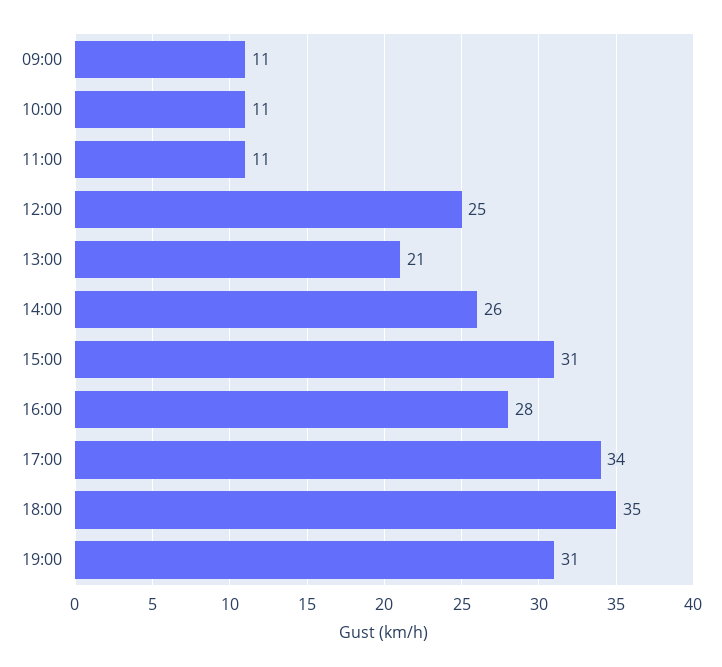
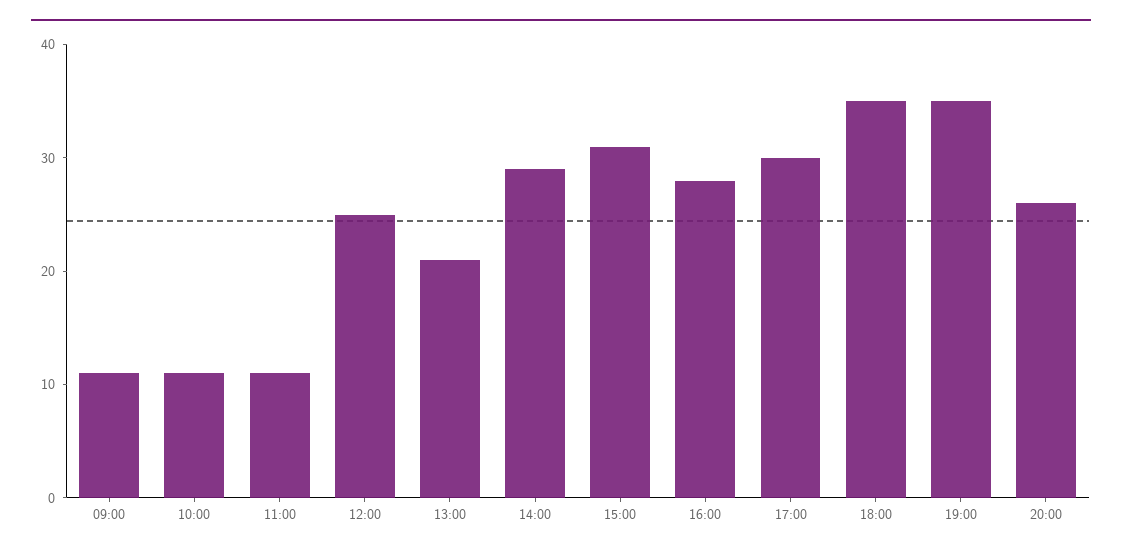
14:00: 26 -> 29
17:00: 34 -> 30
19:00: 31 -> 35
20:00: none -> 26

